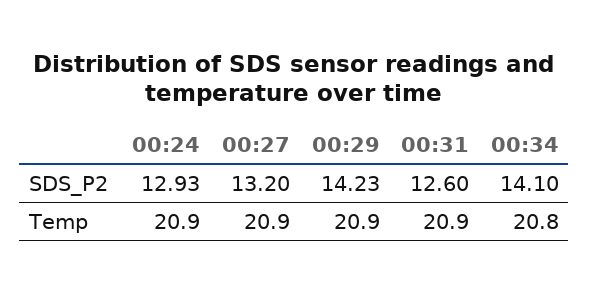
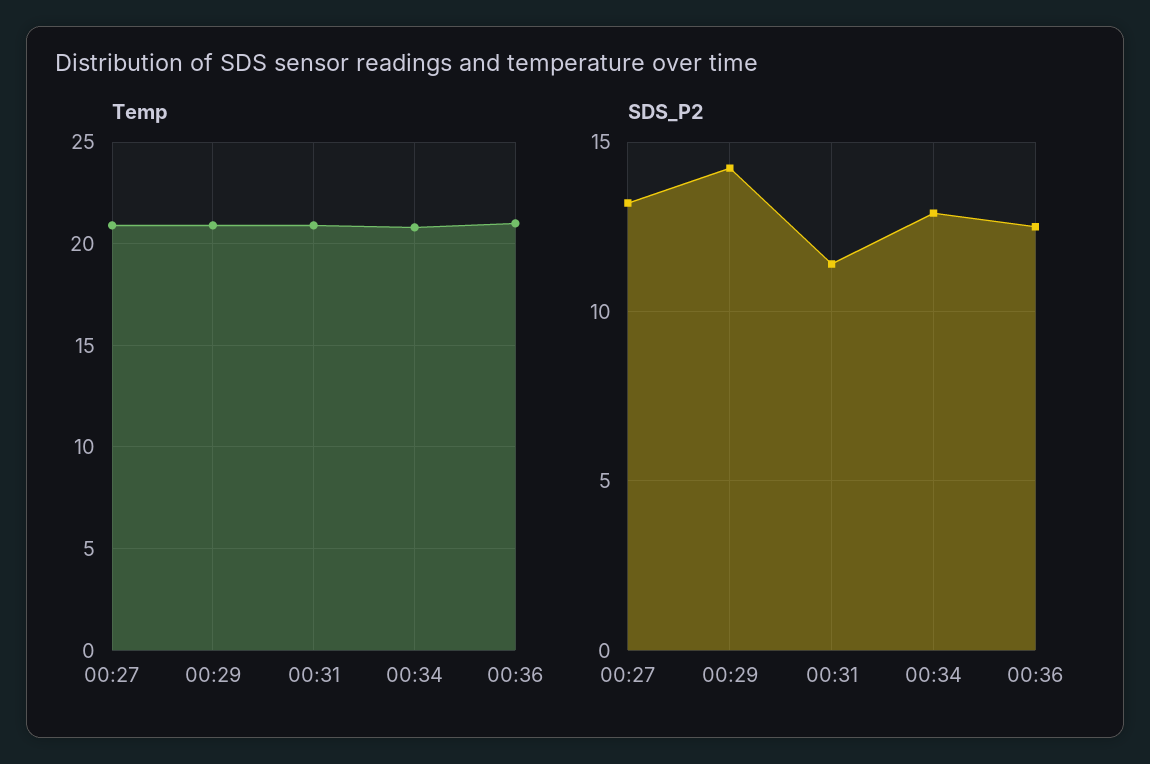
SDS_P2, 00:24: 12.93 -> none
SDS_P2, 00:31: 12.6 -> 11.5
SDS_P2, 00:34: 14.1 -> 13
Temp, 00:24: 20.9 -> none
Temp, 00:36: none -> 21
SDS_P2, 00:36: none -> 12.5

